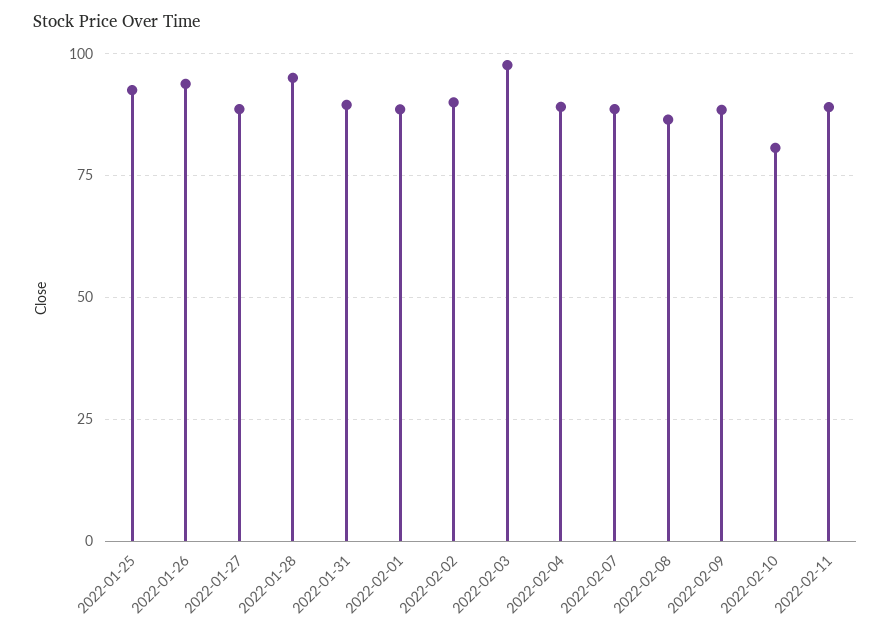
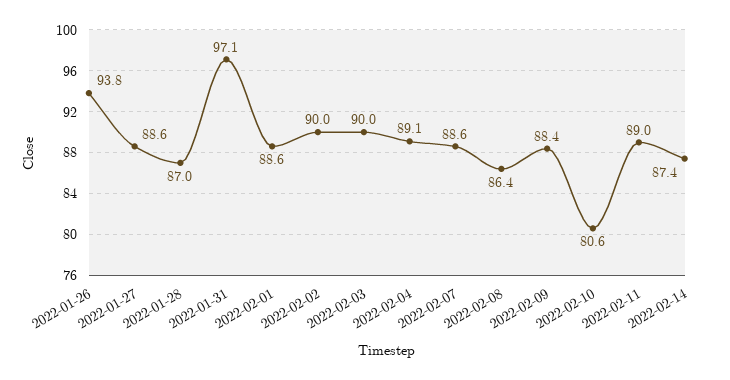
2022-01-25: 92.5 -> none
2022-01-28: 95 -> 87
2022-01-31: 90 -> 97.1
2022-02-03: 97.5 -> 90
2022-02-14: none -> 87.4

